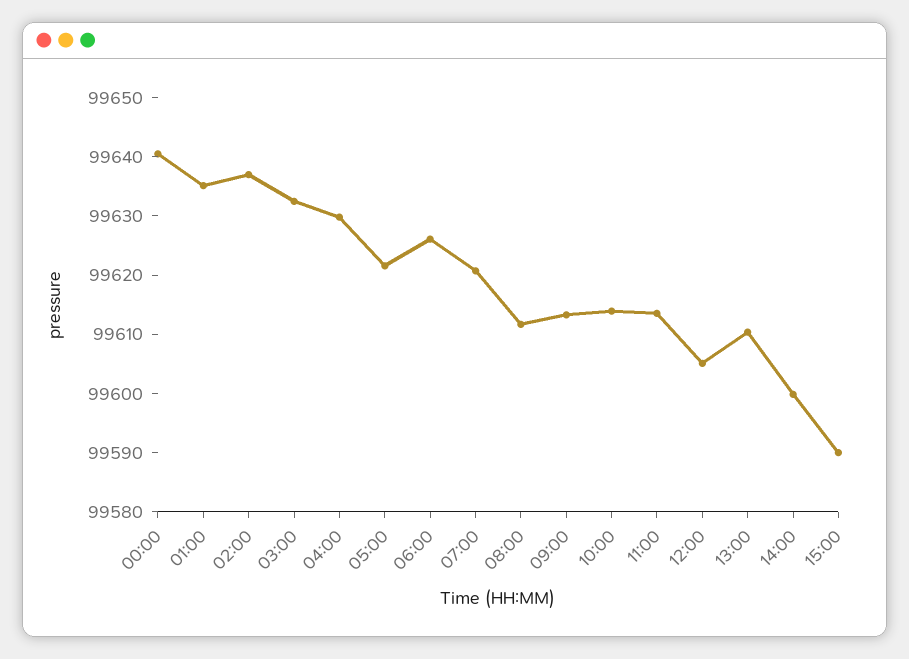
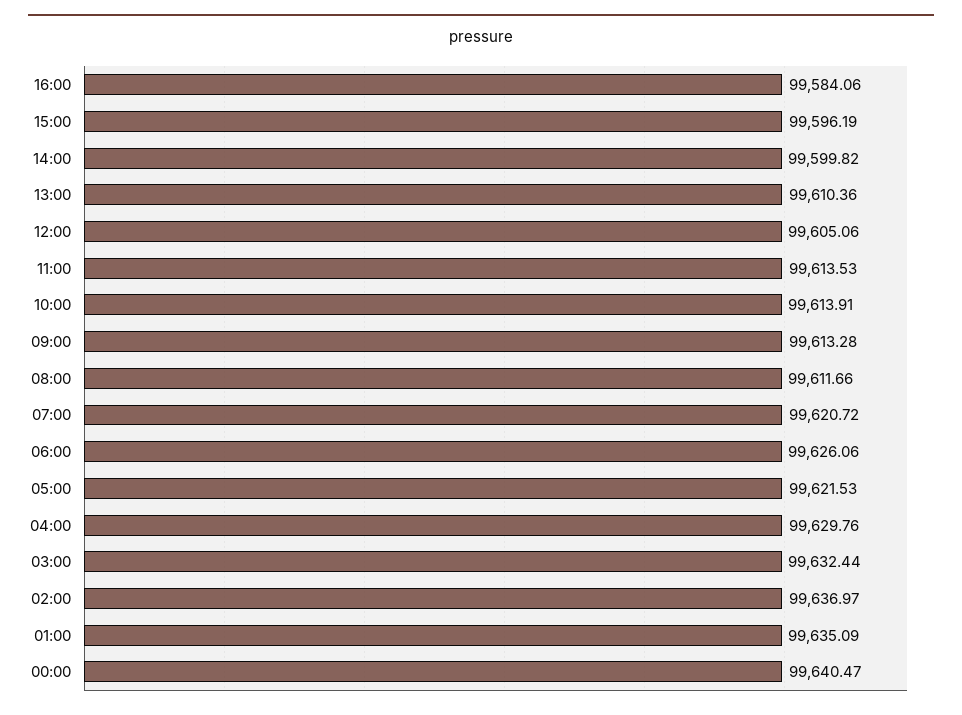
15:00: 99590 -> 99596.19
16:00: none -> 99584.06

